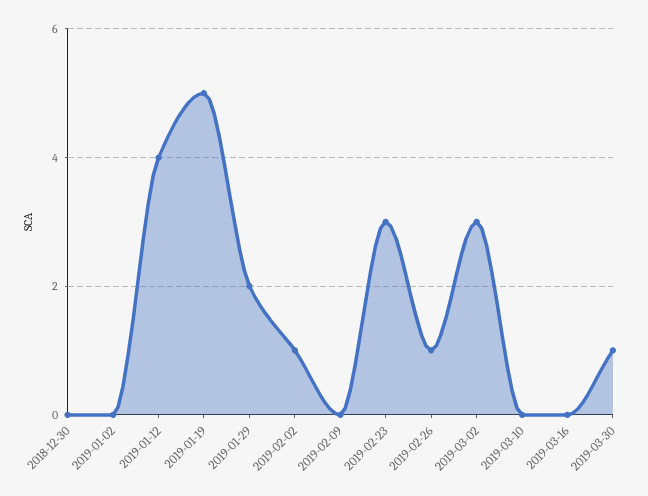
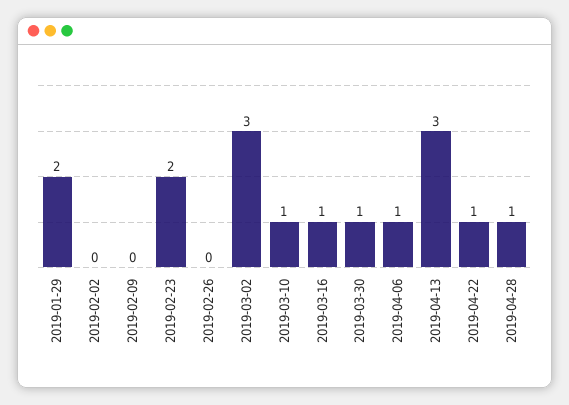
2018-12-30: 0 -> none
2019-01-02: 0 -> none
2019-01-12: 4 -> none
2019-01-19: 5 -> none
2019-02-02: 1 -> 0
2019-02-23: 3 -> 2
2019-02-26: 1 -> 0
2019-03-10: 0 -> 1
2019-03-16: 0 -> 1
2019-04-06: none -> 1
2019-04-13: none -> 3
2019-04-22: none -> 1
2019-04-28: none -> 1

